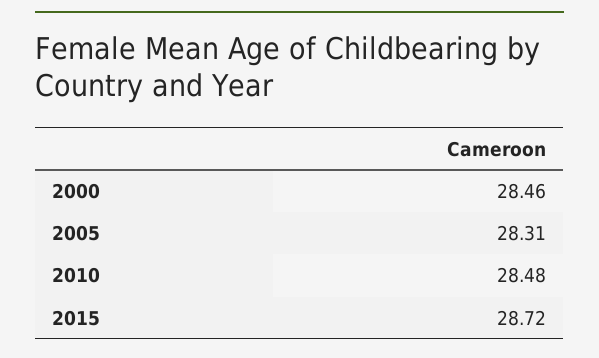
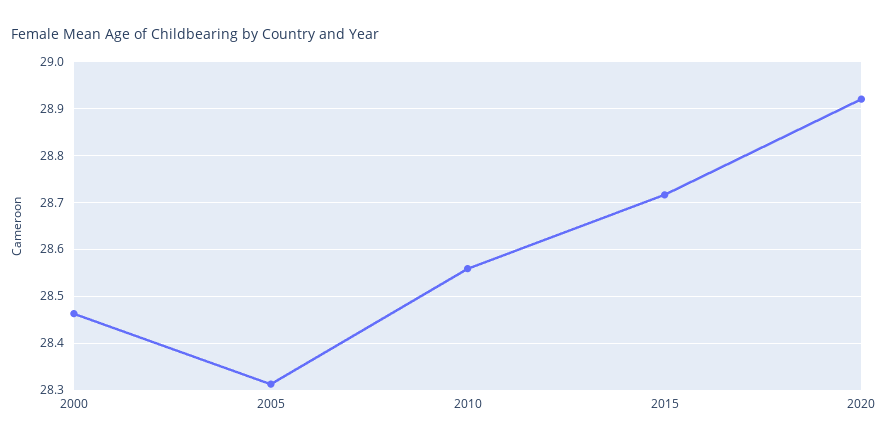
2010: 28.48 -> 28.56
2020: none -> 28.92

